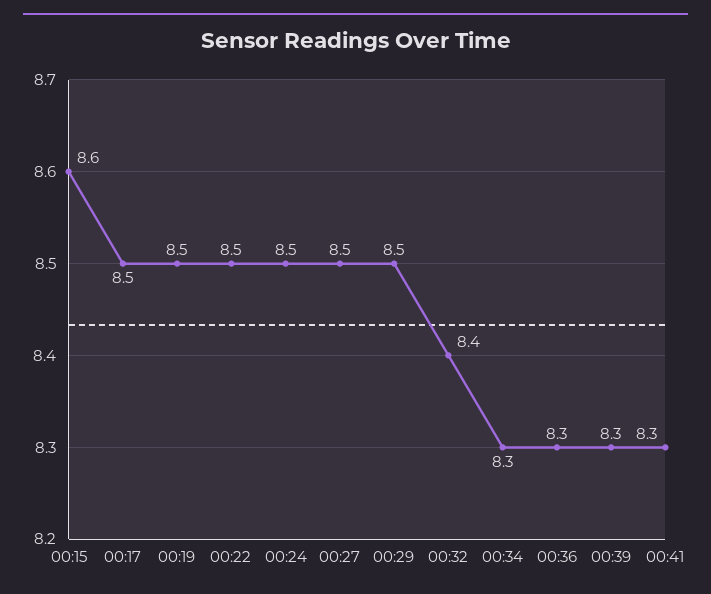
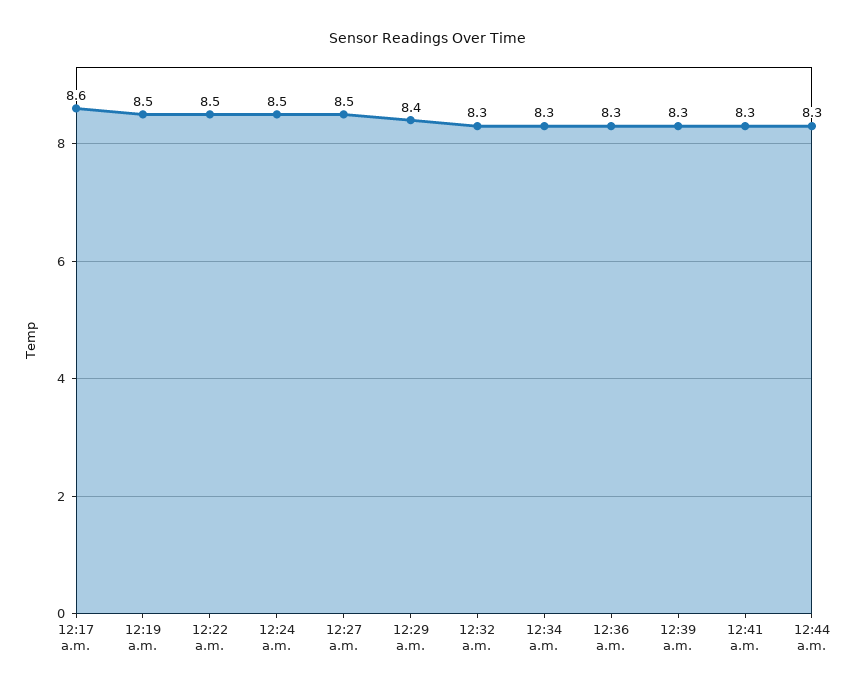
00:15: 8.6 -> none
00:17: 8.5 -> 8.6
00:29: 8.5 -> 8.4
00:32: 8.4 -> 8.3
12:44 a.m.: none -> 8.3

